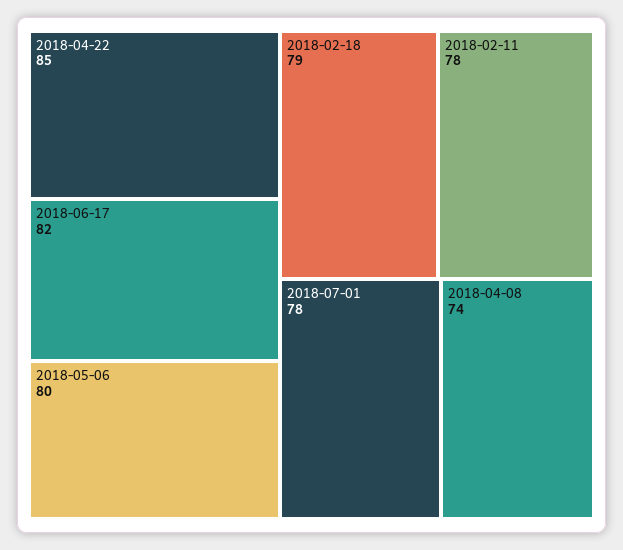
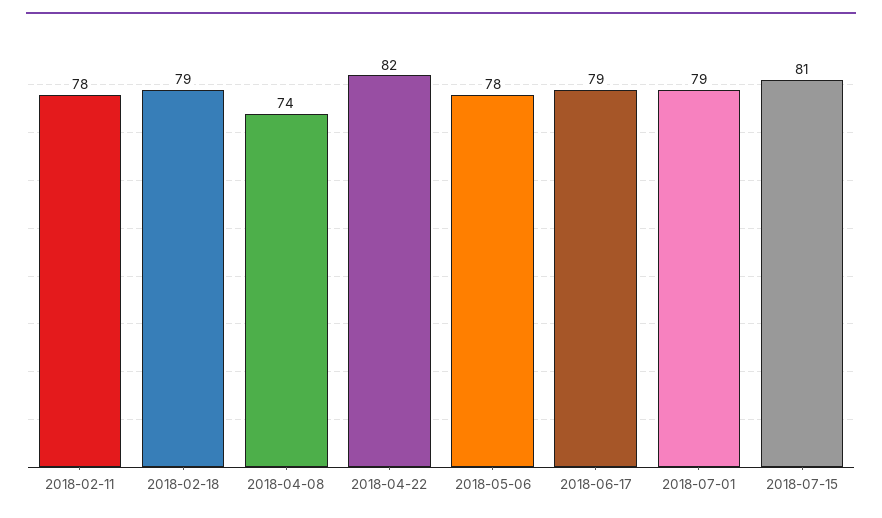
2018-04-22: 85 -> 82
2018-06-17: 82 -> 79
2018-05-06: 80 -> 78
2018-07-01: 78 -> 79
2018-07-15: none -> 81

